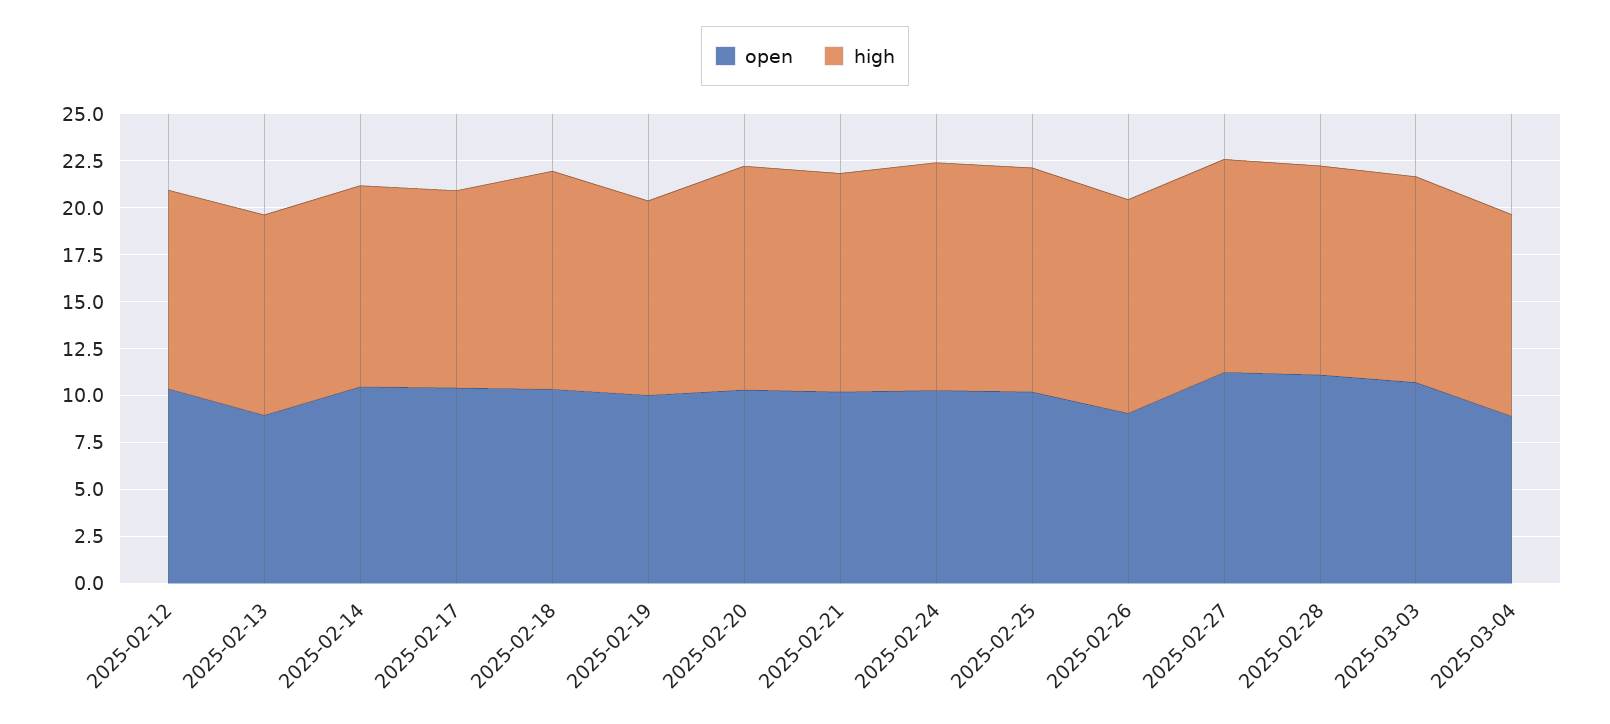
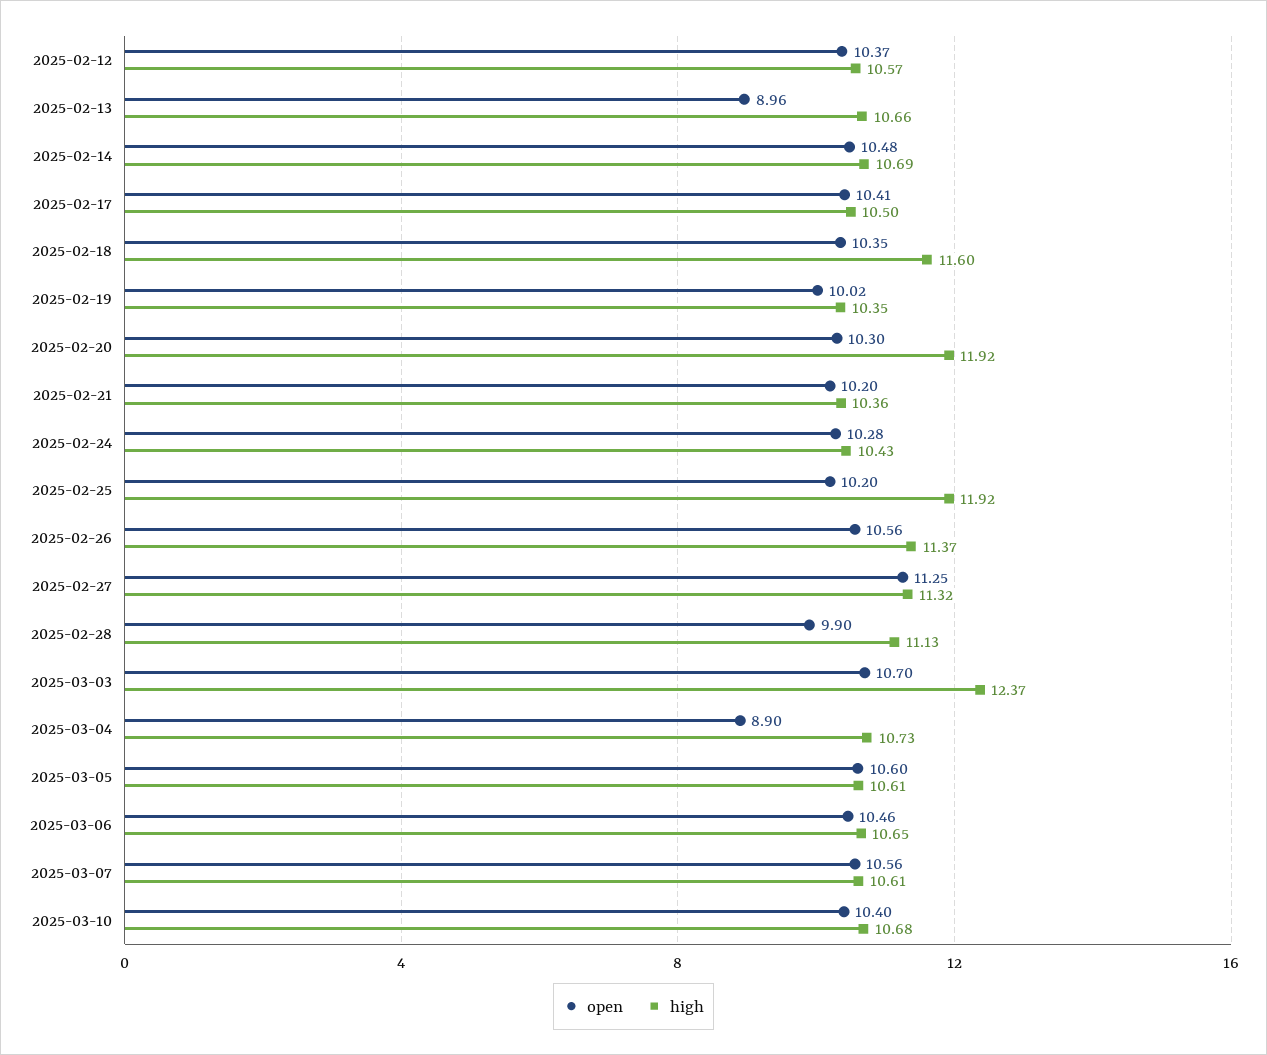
high, 2025-02-21: 11.5 -> 10.36
high, 2025-02-24: 12 -> 10.43
open, 2025-02-26: 9 -> 10.56
open, 2025-02-28: 11 -> 9.9
high, 2025-03-03: 11 -> 12.37
open, 2025-03-05: none -> 10.6
high, 2025-03-05: none -> 10.61
open, 2025-03-06: none -> 10.46
high, 2025-03-06: none -> 10.65
open, 2025-03-07: none -> 10.56
high, 2025-03-07: none -> 10.61
open, 2025-03-10: none -> 10.4
high, 2025-03-10: none -> 10.68

